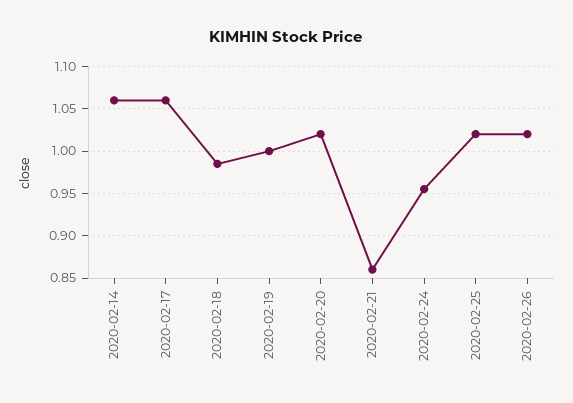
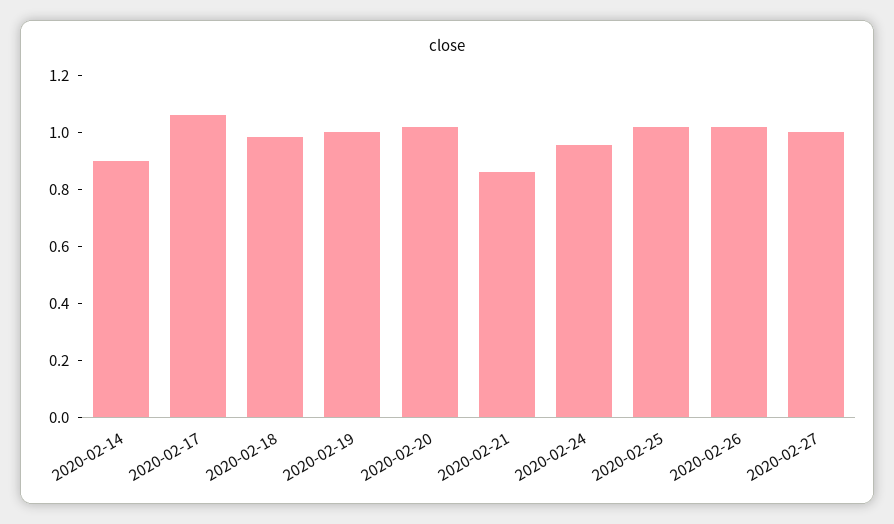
2020-02-14: 1.06 -> 0.9
2020-02-27: none -> 1

